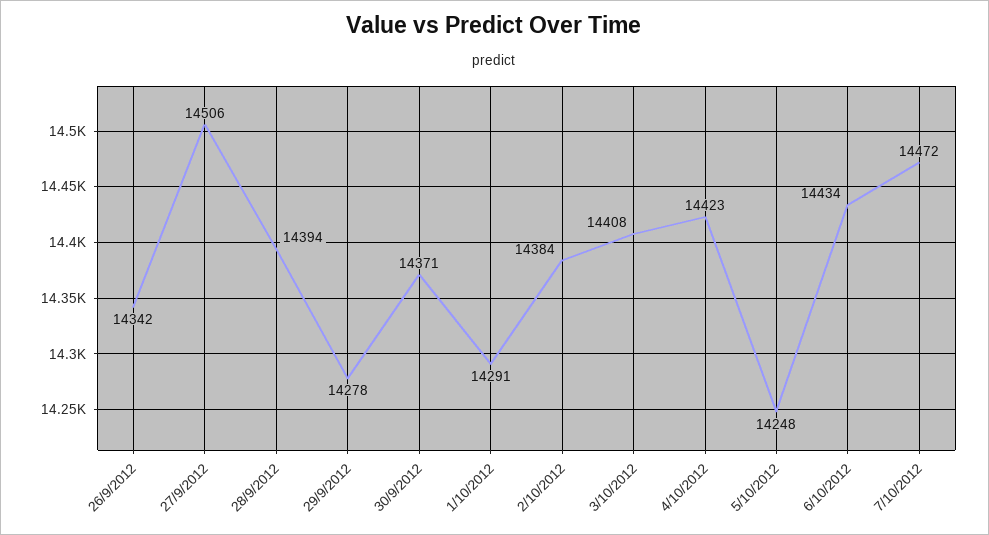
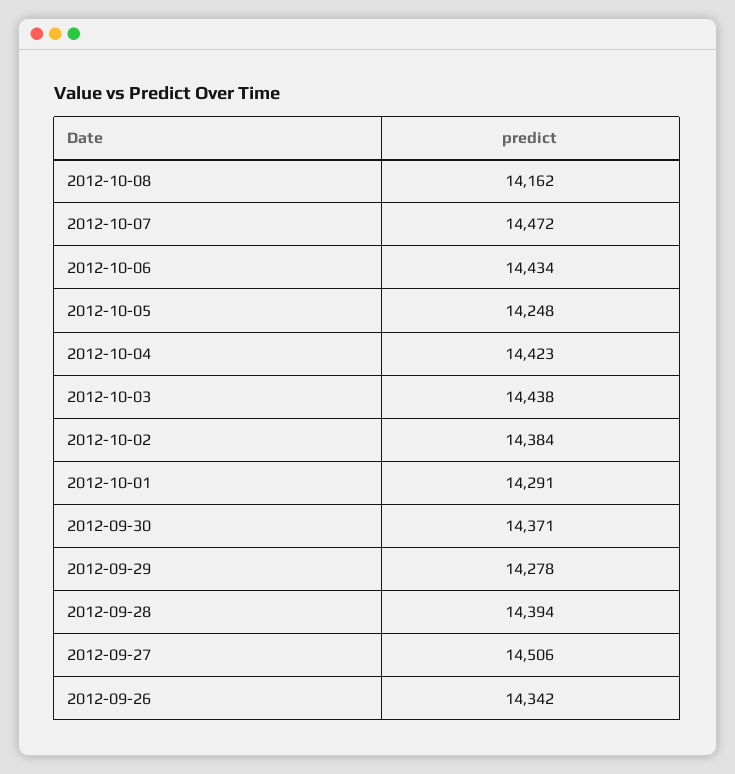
3/10/2012: 14408 -> 14438
2012-10-08: none -> 14162

